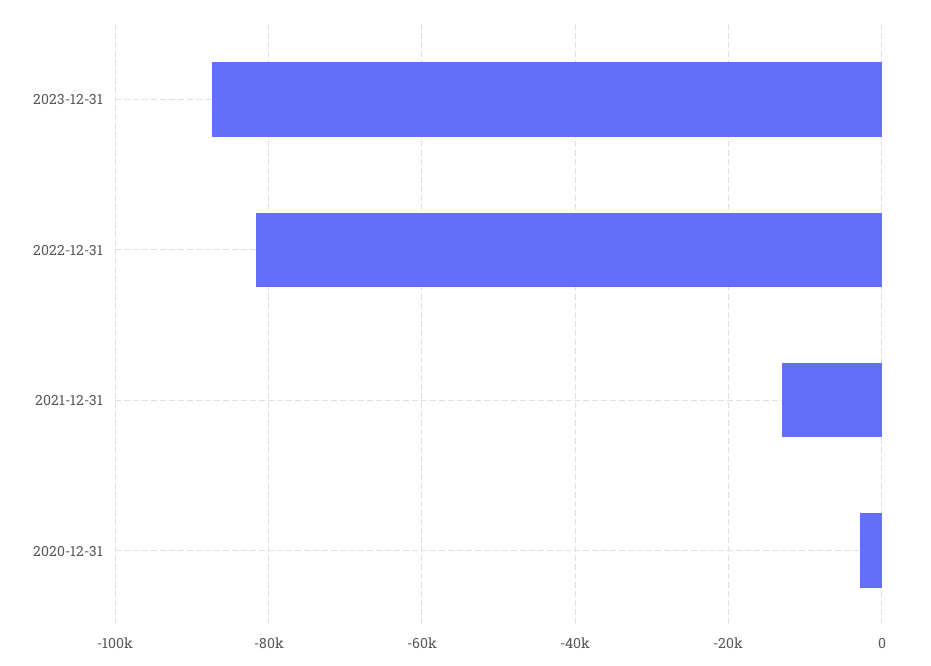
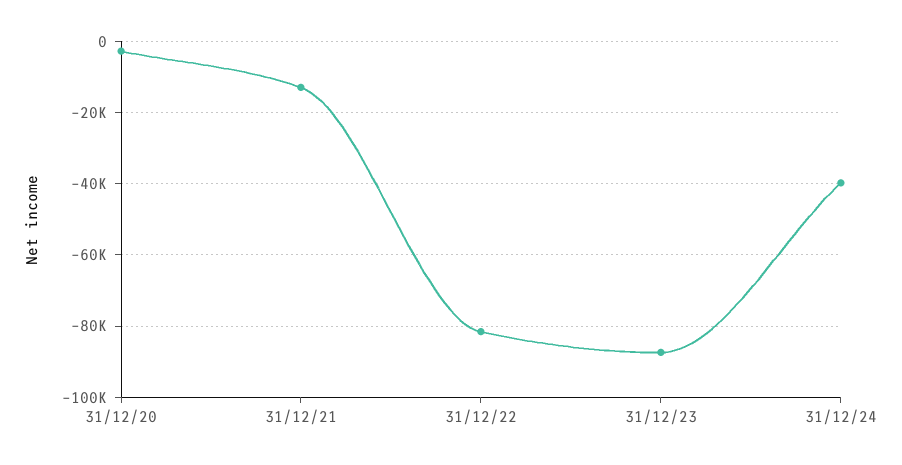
31/12/24: none -> -40000

